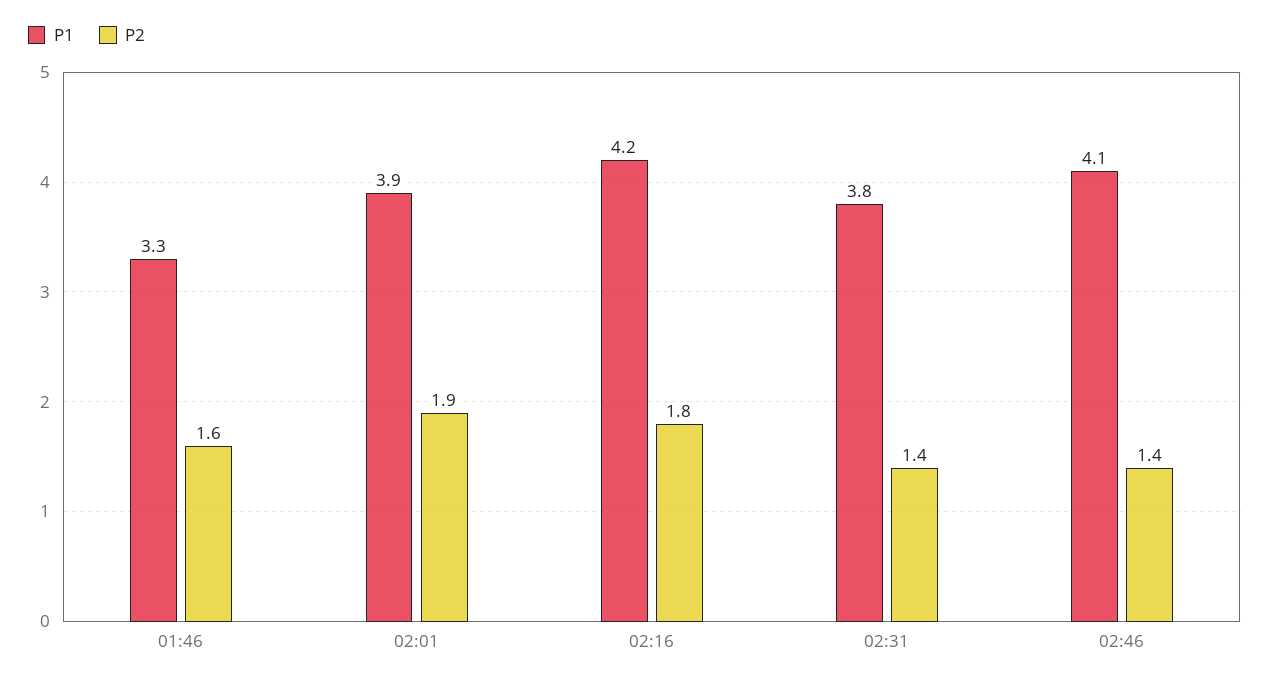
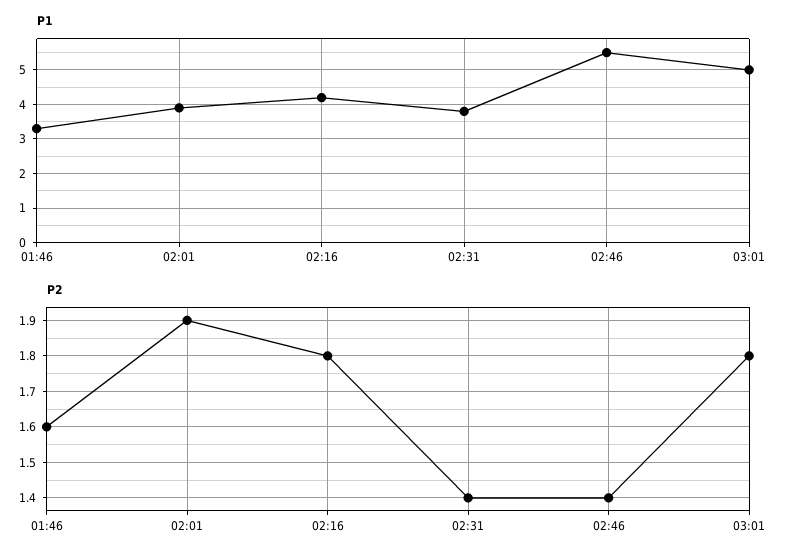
P1, 02:46: 4.1 -> 5.5
P1, 03:01: none -> 5
P2, 03:01: none -> 1.8

